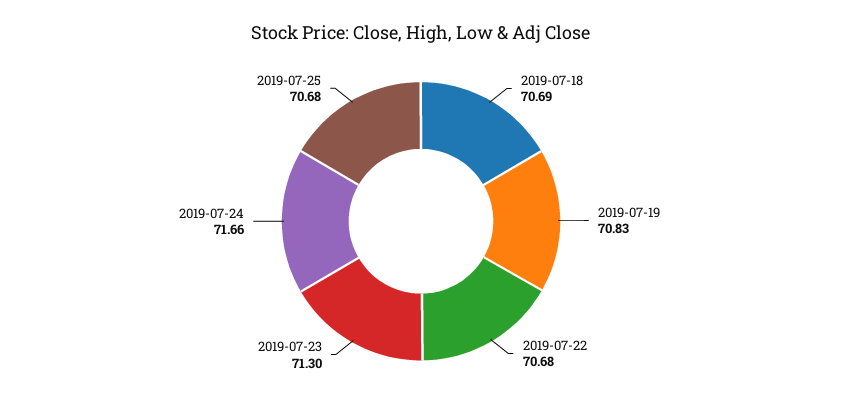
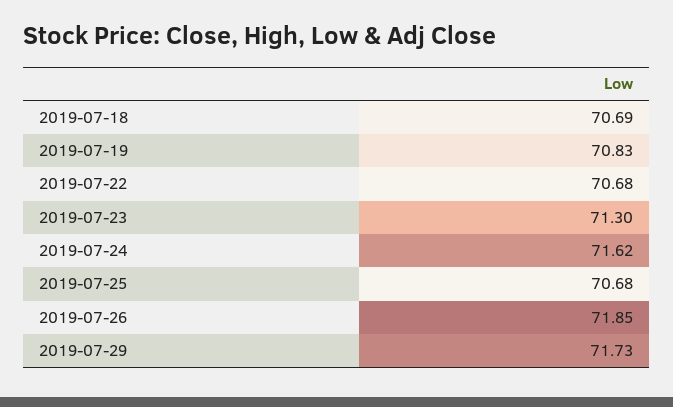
2019-07-24: 71.66 -> 71.62
2019-07-26: none -> 71.85
2019-07-29: none -> 71.73

